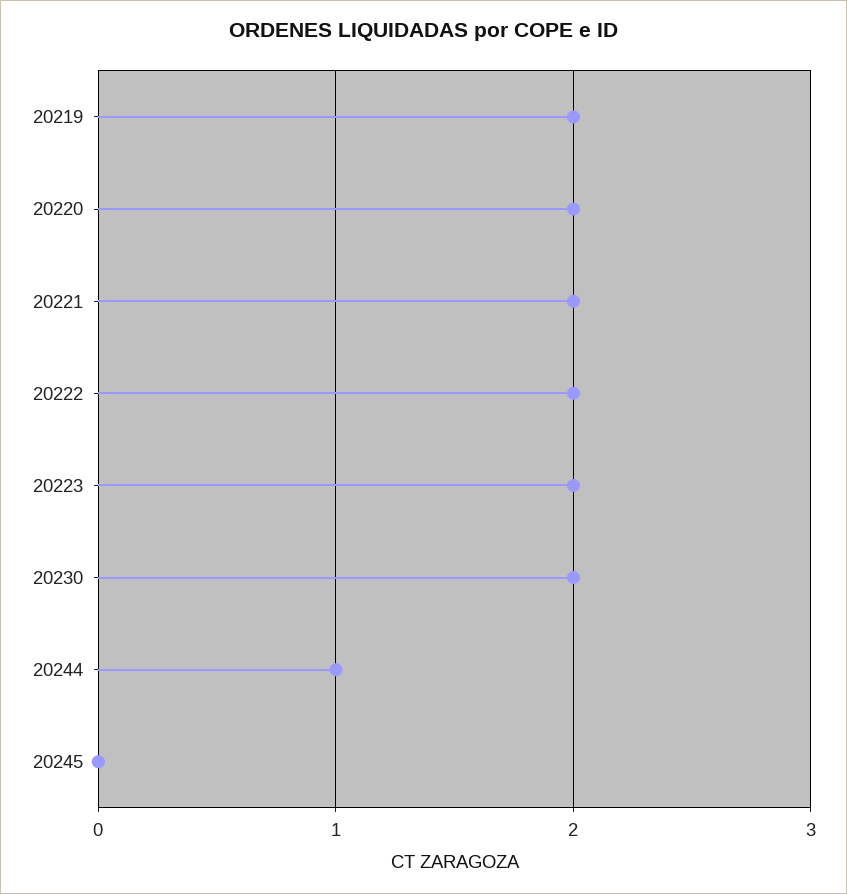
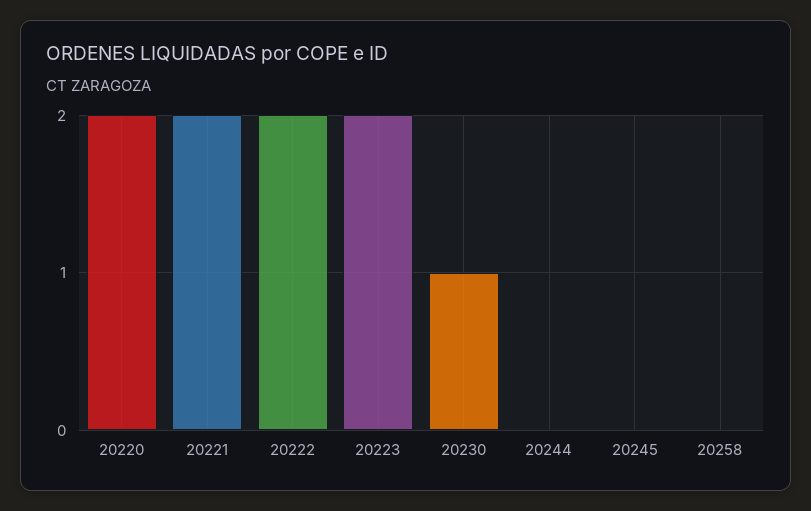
20219: 2 -> none
20230: 2 -> 1
20244: 1 -> 0
20258: none -> 0

